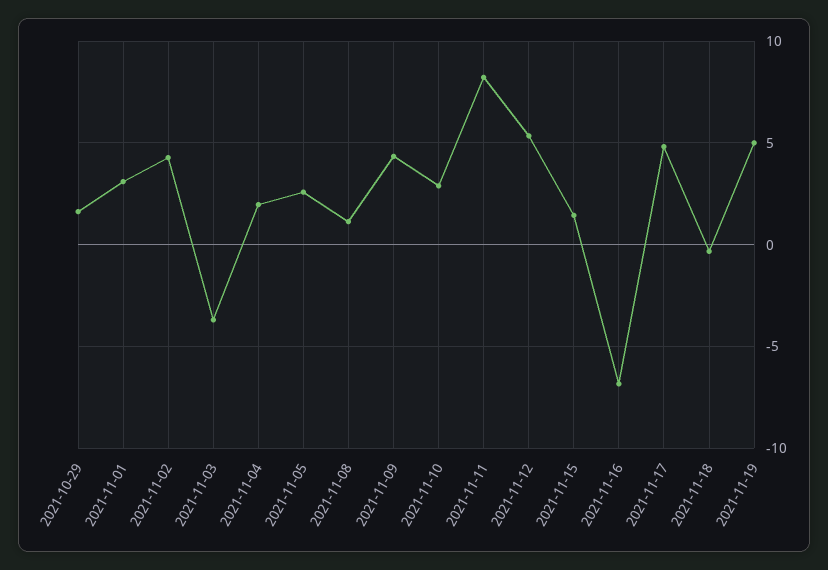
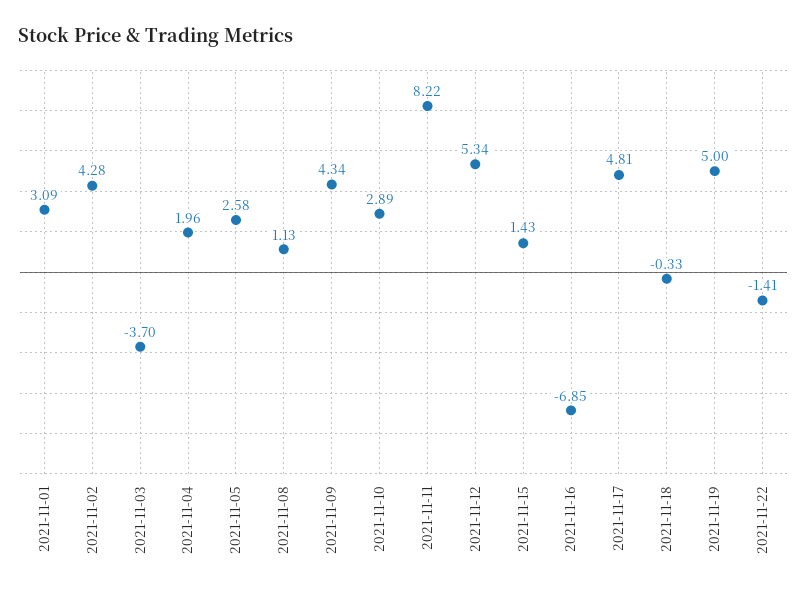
2021-10-29: 1.5 -> none
2021-11-22: none -> -1.41

